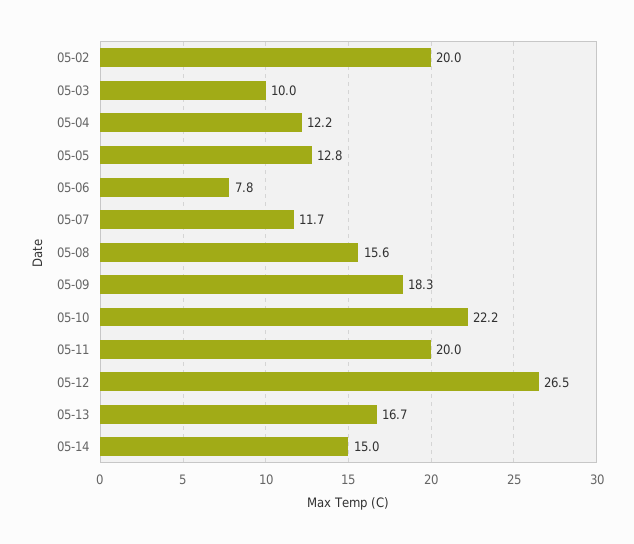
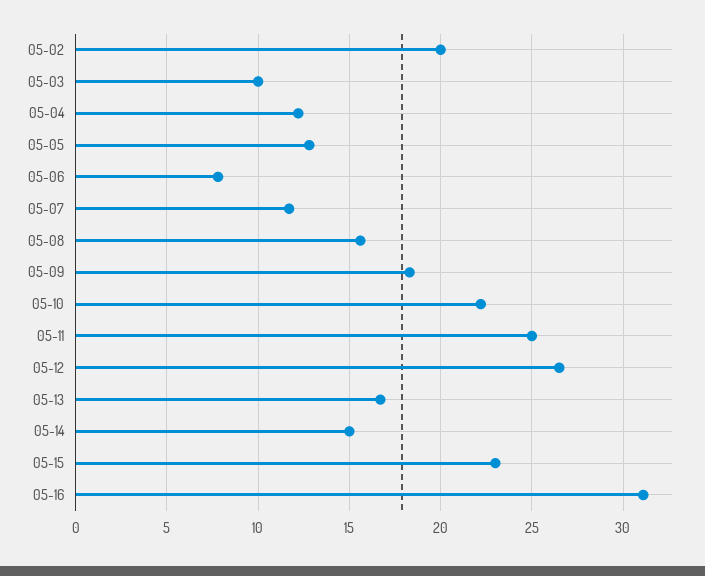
05-11: 20 -> 25
05-15: none -> 23
05-16: none -> 31

